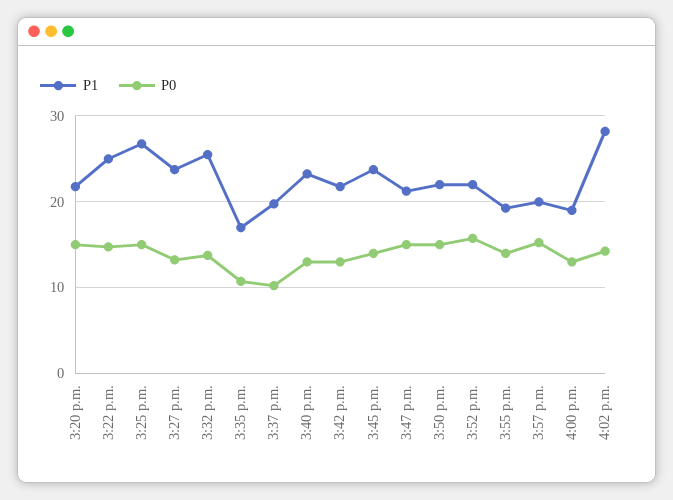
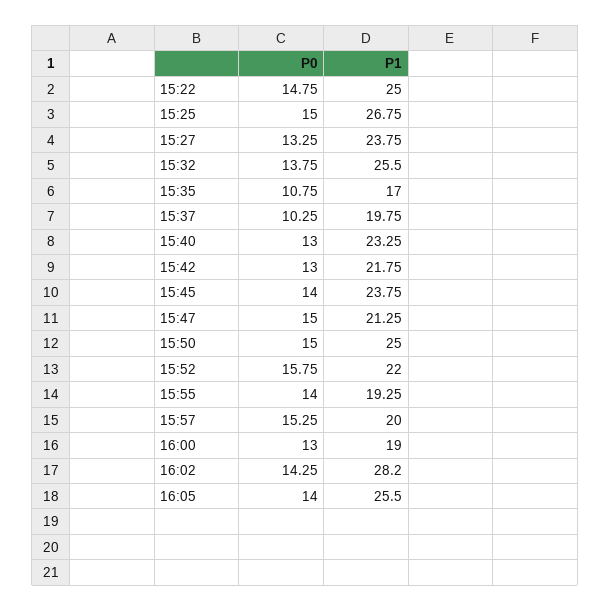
P1, 3:20 p.m.: 22 -> none
P0, 3:20 p.m.: 15 -> none
P1, 3:50 p.m.: 22 -> 25
P0, 16:05: none -> 14
P1, 16:05: none -> 25.5

